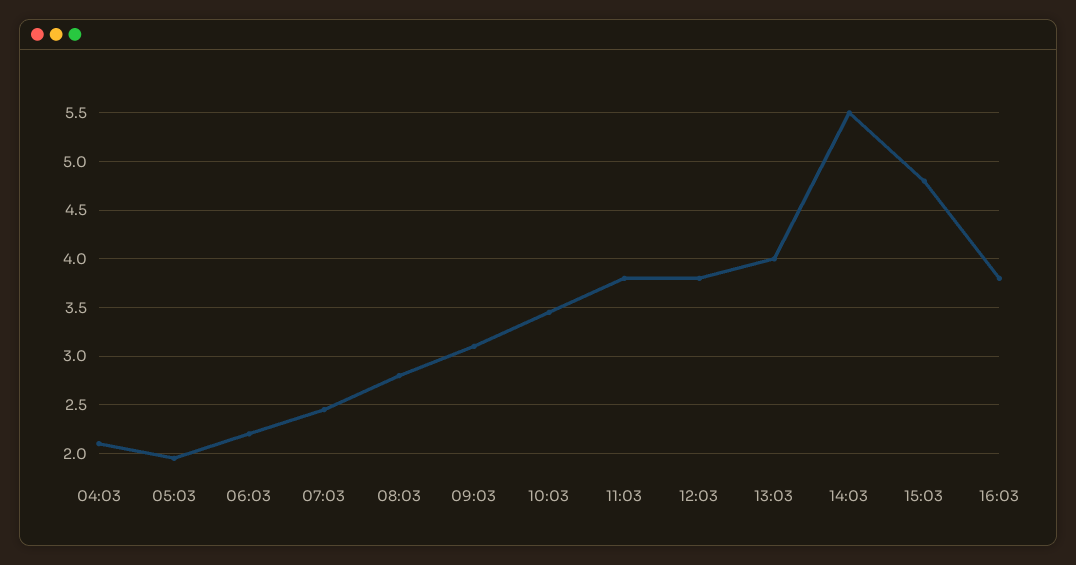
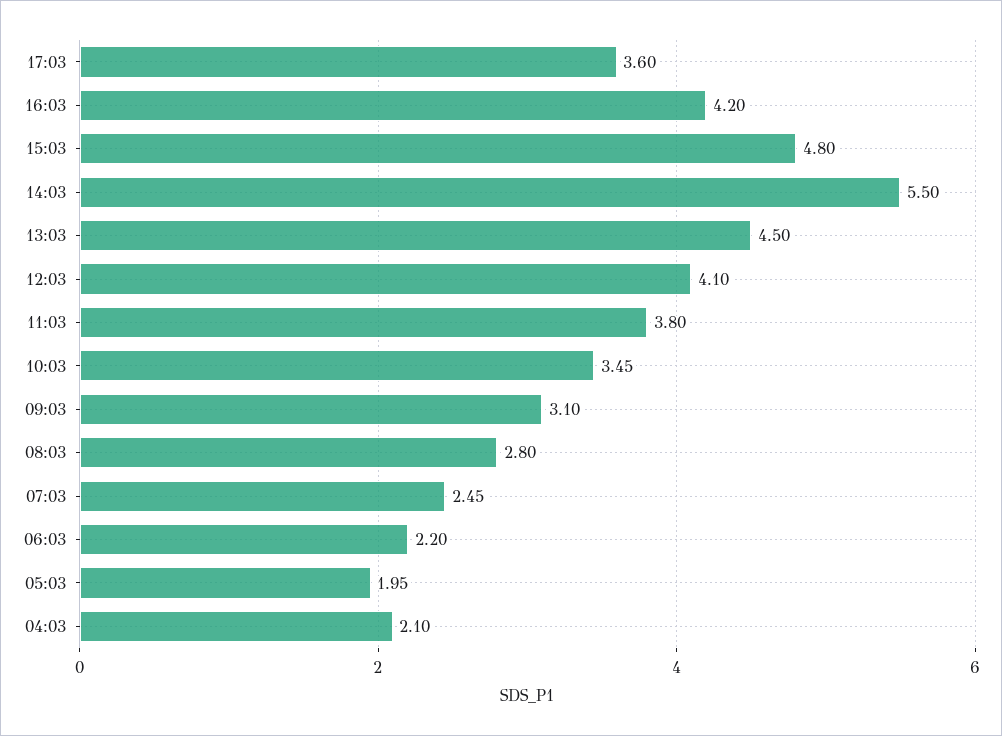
12:03: 3.8 -> 4.1
13:03: 4 -> 4.5
16:03: 3.8 -> 4.2
17:03: none -> 3.6

